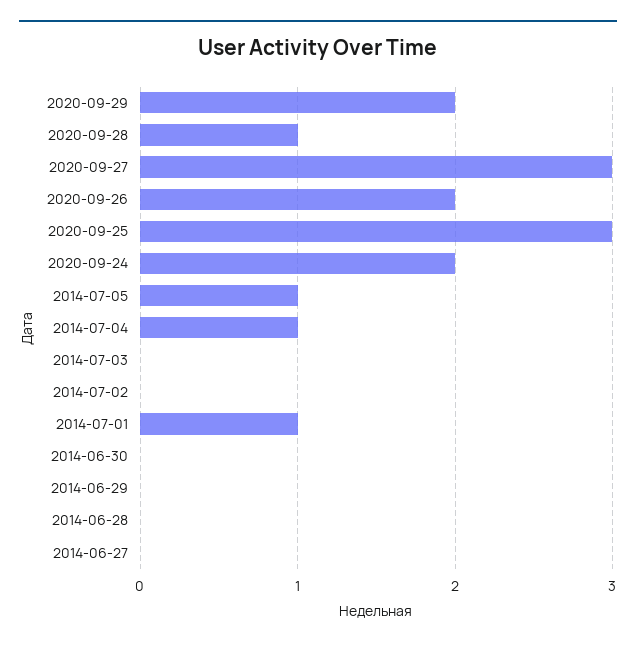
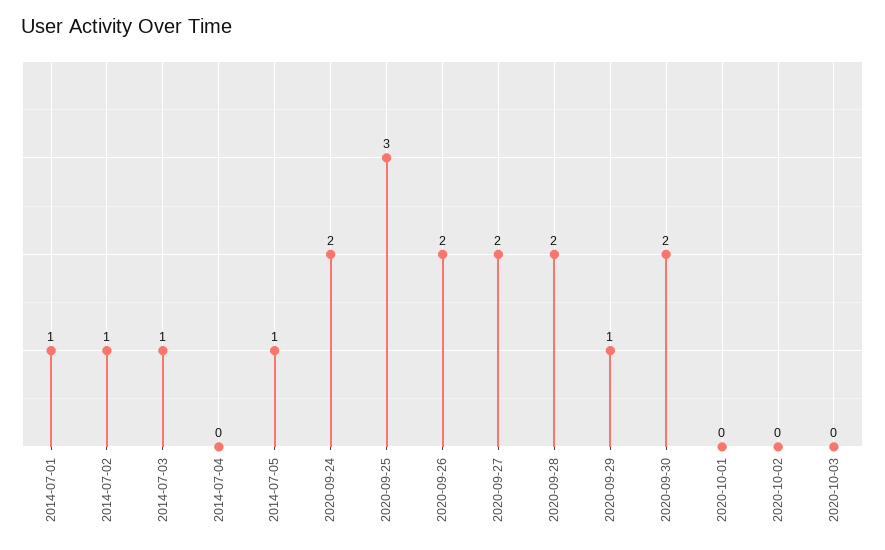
2020-09-29: 2 -> 1
2020-09-28: 1 -> 2
2020-09-27: 3 -> 2
2014-07-04: 1 -> 0
2014-07-03: 0 -> 1
2014-07-02: 0 -> 1
2014-06-30: 0 -> none
2014-06-29: 0 -> none
2014-06-28: 0 -> none
2014-06-27: 0 -> none
2020-09-30: none -> 2
2020-10-01: none -> 0
2020-10-02: none -> 0
2020-10-03: none -> 0

